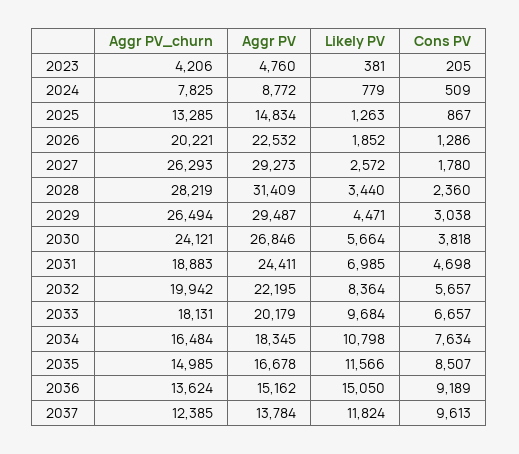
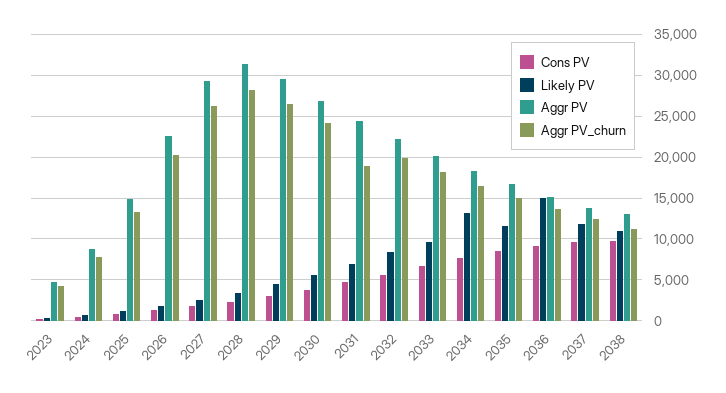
Likely PV, 2034: 10798 -> 13000
Cons PV, 2038: none -> 10000
Likely PV, 2038: none -> 11000
Aggr PV, 2038: none -> 13000
Aggr PV_churn, 2038: none -> 11000

